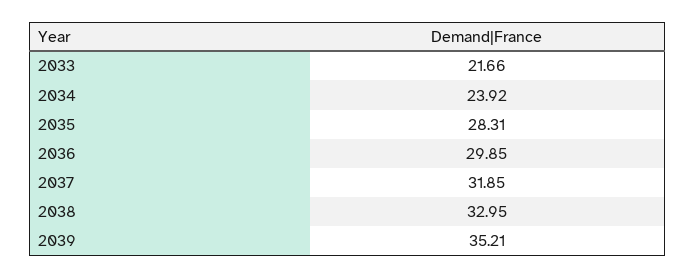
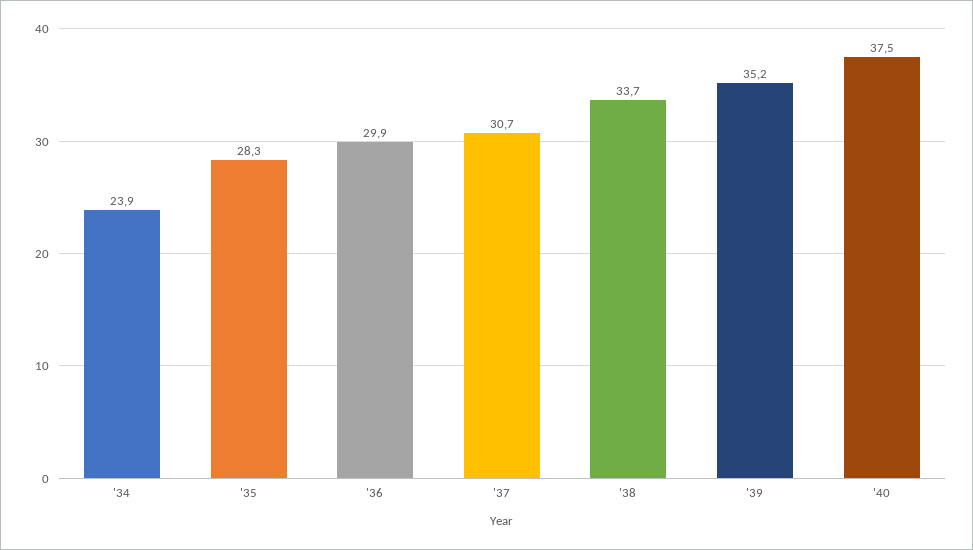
2033: 21.66 -> none
2037: 31.85 -> 30.7
2038: 32.95 -> 33.7
'40: none -> 37.5

